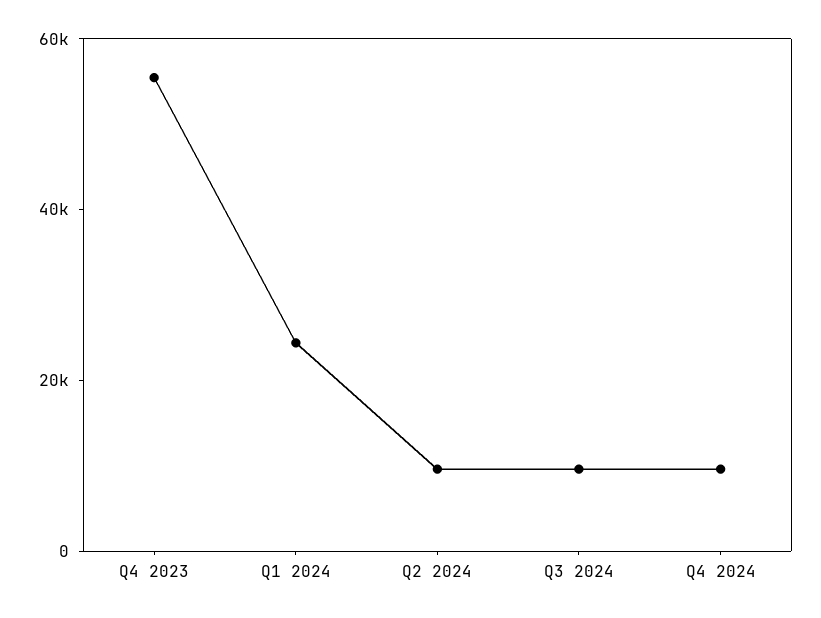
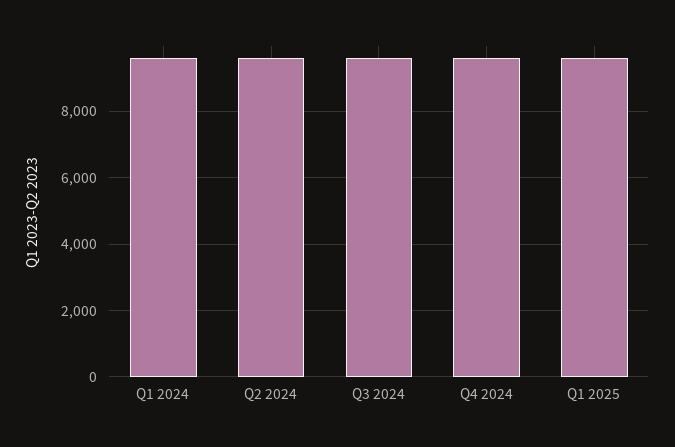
Q4 2023: 55000 -> none
Q1 2024: 25000 -> 9600
Q1 2025: none -> 9600

